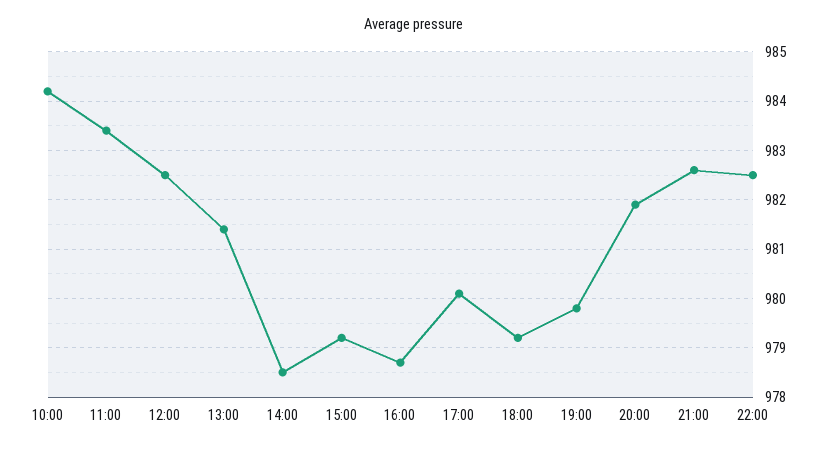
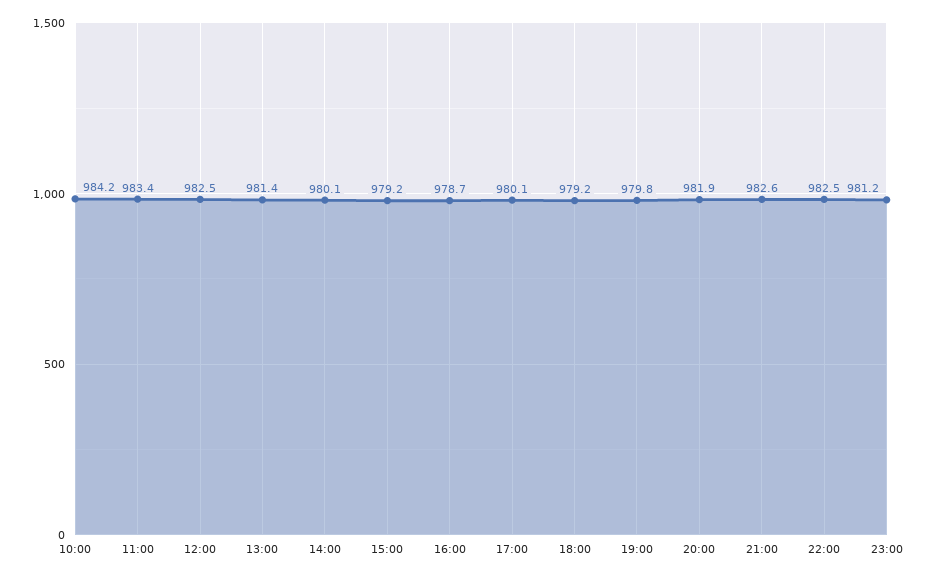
14:00: 978.5 -> 980.1
23:00: none -> 981.2

